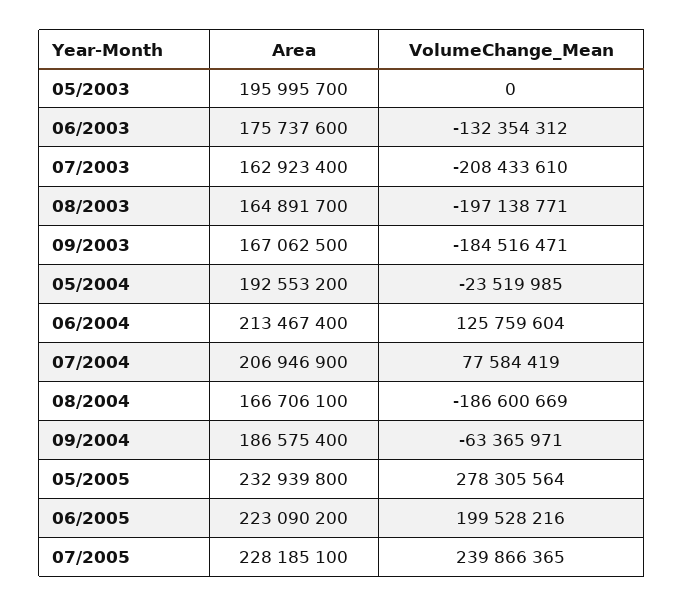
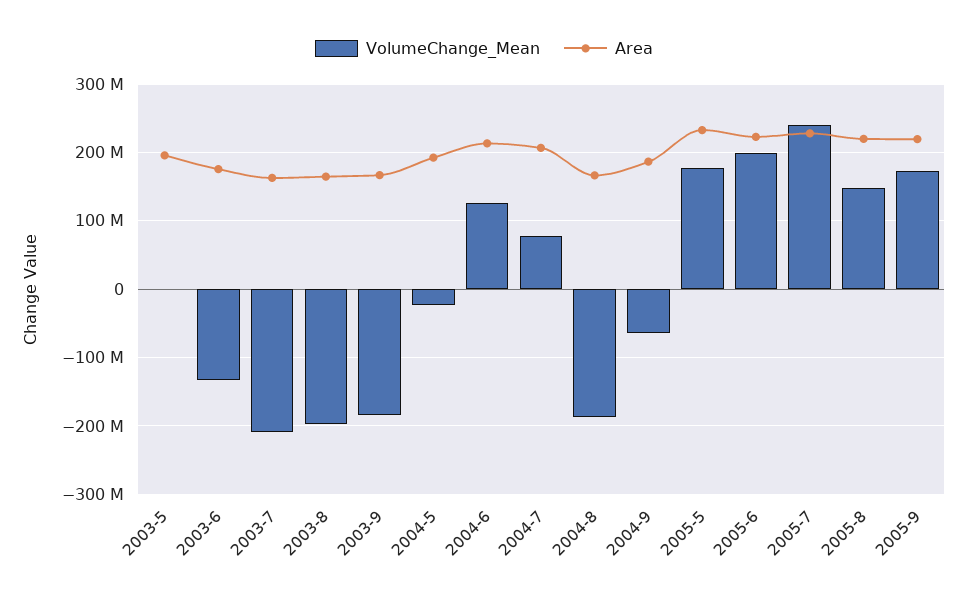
VolumeChange_Mean, 05/2005: 278305564 -> 180000000
VolumeChange_Mean, 2005-8: none -> 150000000
Area, 2005-8: none -> 220000000
VolumeChange_Mean, 2005-9: none -> 170000000
Area, 2005-9: none -> 220000000

